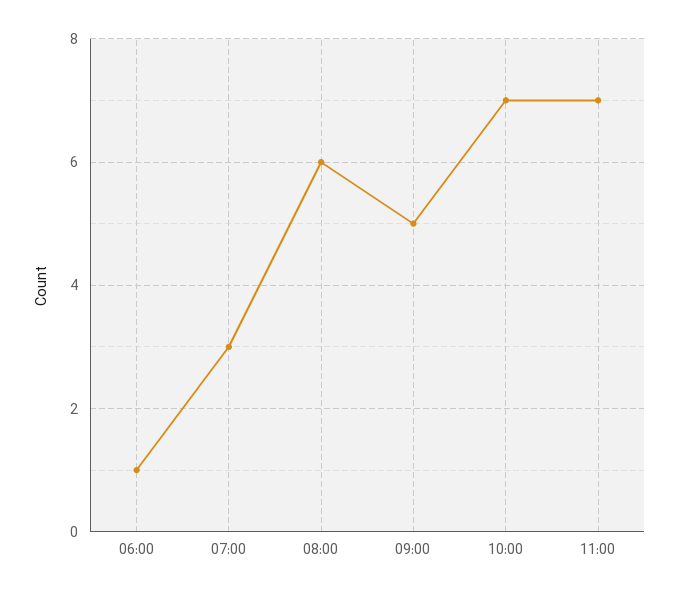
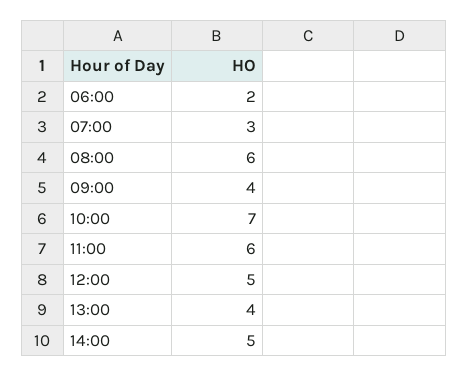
06:00: 1 -> 2
09:00: 5 -> 4
11:00: 7 -> 6
12:00: none -> 5
13:00: none -> 4
14:00: none -> 5

